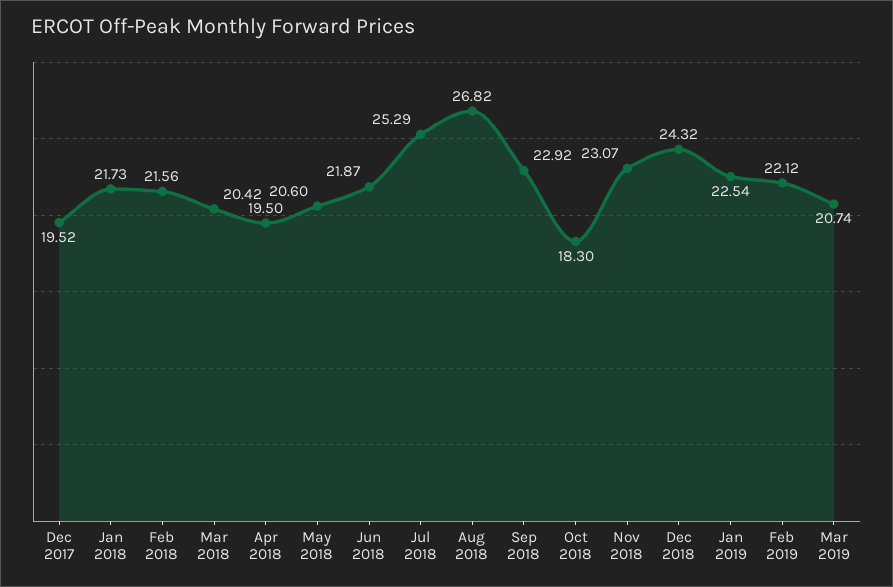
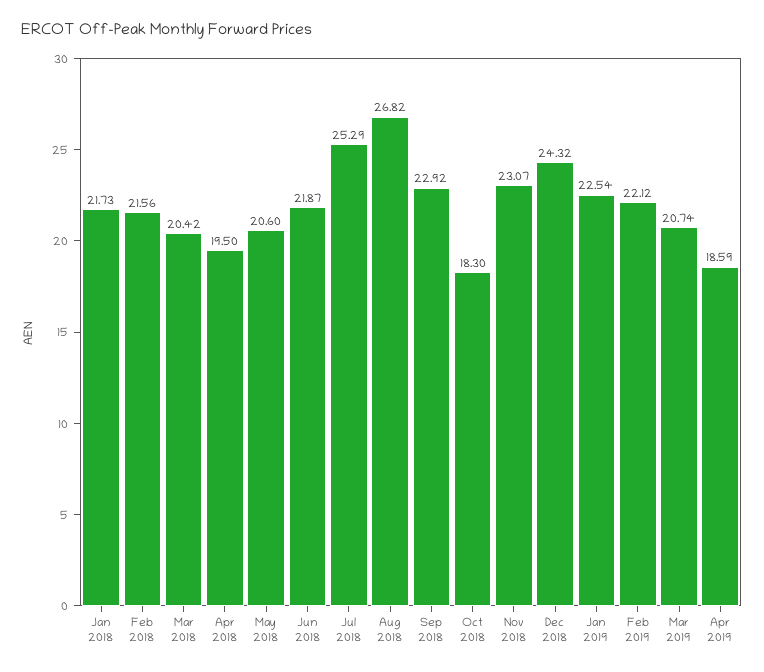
Dec 2017: 19.52 -> none
Apr 2019: none -> 18.59

